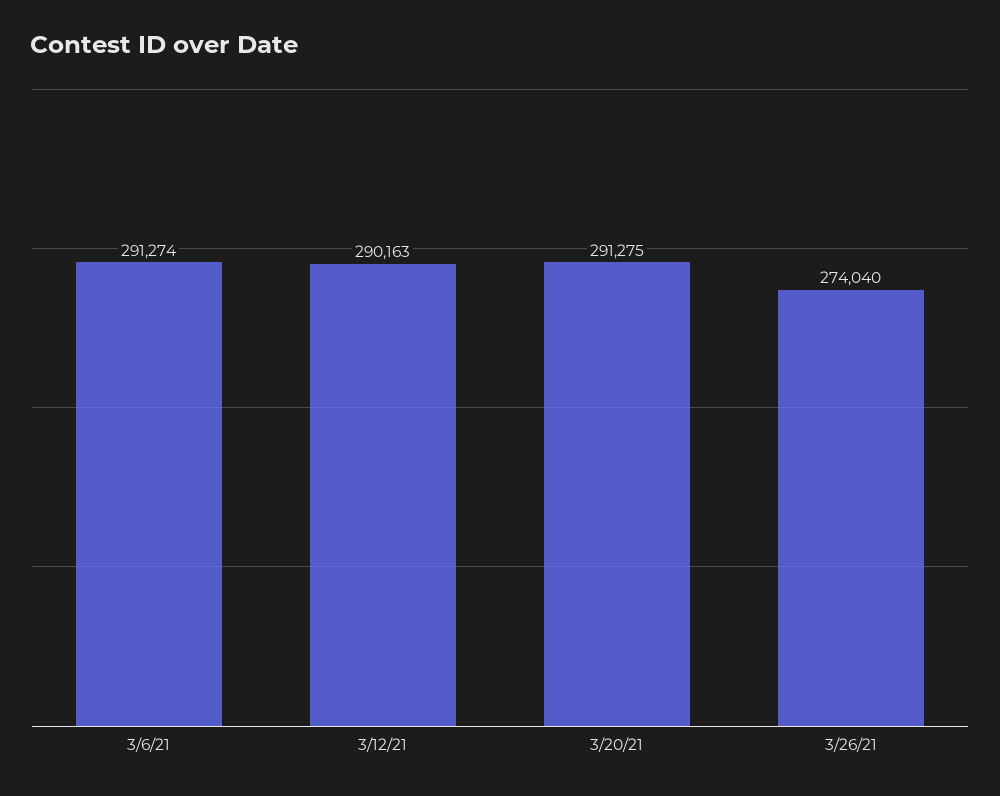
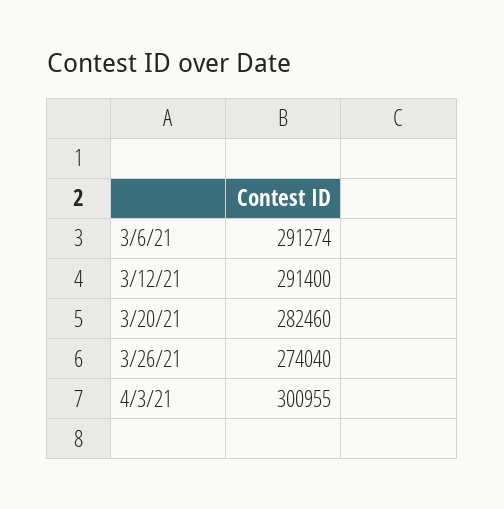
3/12/21: 290163 -> 291400
3/20/21: 291275 -> 282460
4/3/21: none -> 300955

